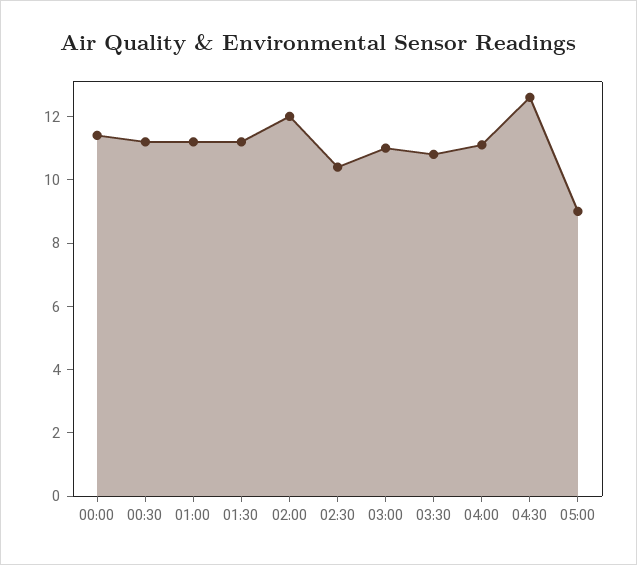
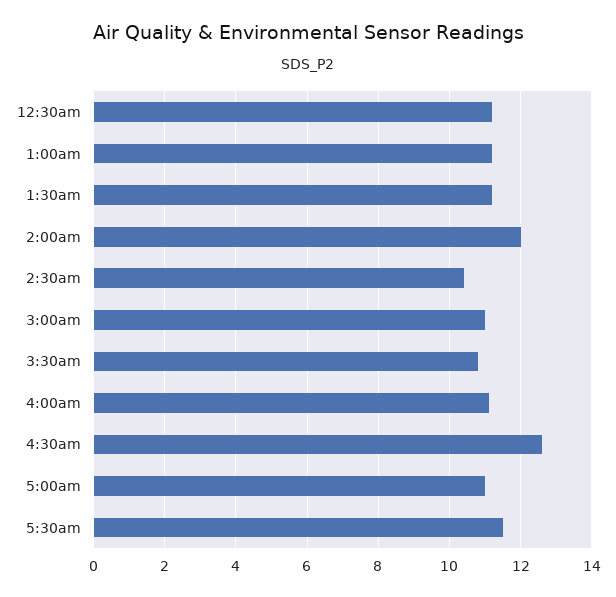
00:00: 11.5 -> none
05:00: 9 -> 11
5:30am: none -> 11.5

